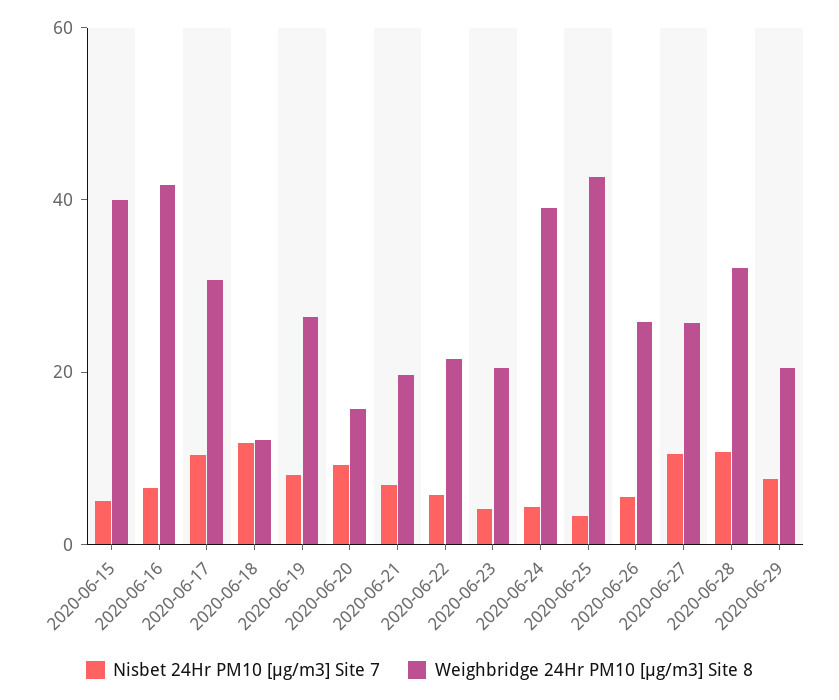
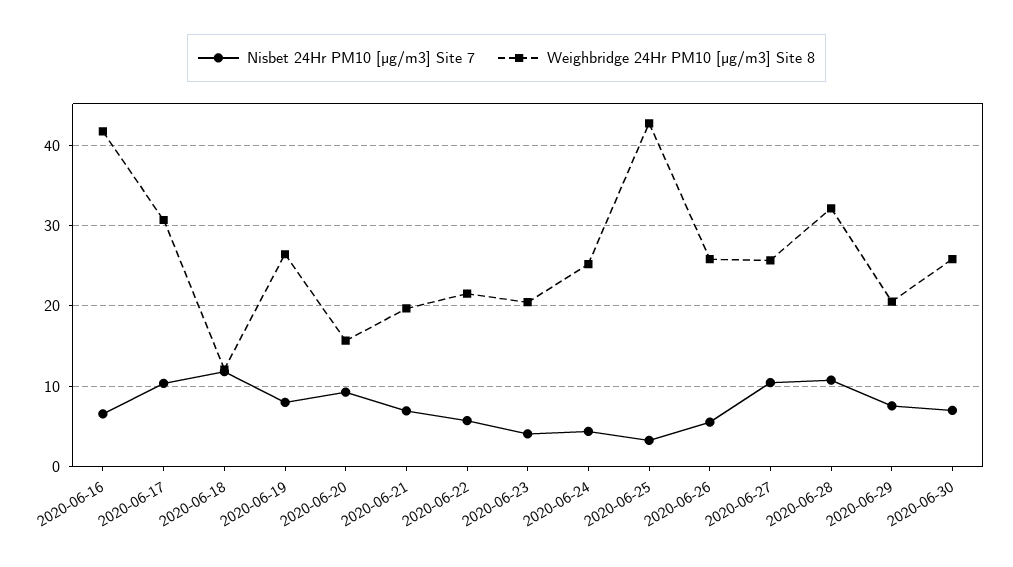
Nisbet 24Hr PM10 [µg/m3] Site 7, 2020-06-15: 5 -> none
Weighbridge 24Hr PM10 [µg/m3] Site 8, 2020-06-15: 40 -> none
Weighbridge 24Hr PM10 [µg/m3] Site 8, 2020-06-24: 40 -> 25
Nisbet 24Hr PM10 [µg/m3] Site 7, 2020-06-30: none -> 7
Weighbridge 24Hr PM10 [µg/m3] Site 8, 2020-06-30: none -> 26

